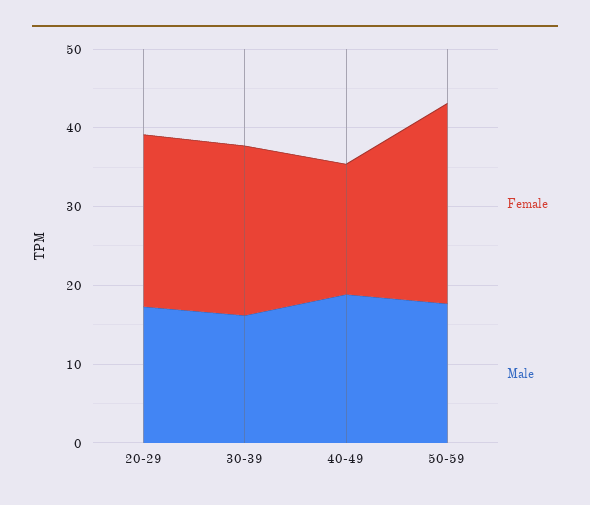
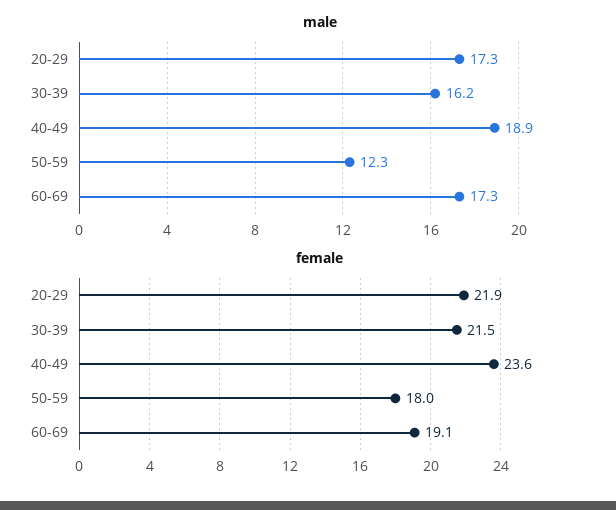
Female, 40-49: 16 -> 23.6
Female, 50-59: 26 -> 18
Male, 50-59: 18 -> 12.3
Male, 60-69: none -> 17.3
Female, 60-69: none -> 19.1

